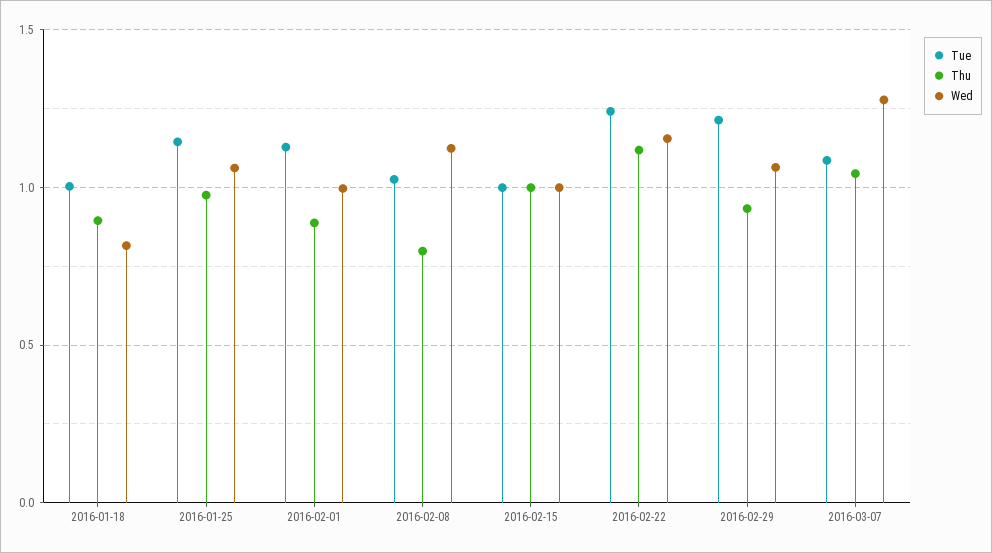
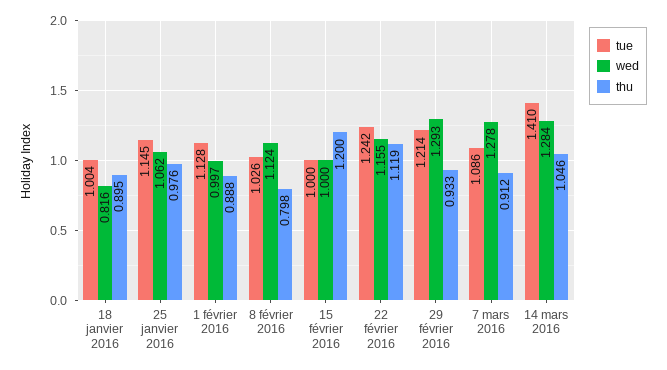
Thu, 2016-02-15: 1 -> 1.2
Wed, 2016-02-29: 1.05 -> 1.293
Thu, 2016-03-07: 1.05 -> 0.912
Tue, 14 mars 2016: none -> 1.41
Wed, 14 mars 2016: none -> 1.284
Thu, 14 mars 2016: none -> 1.046

